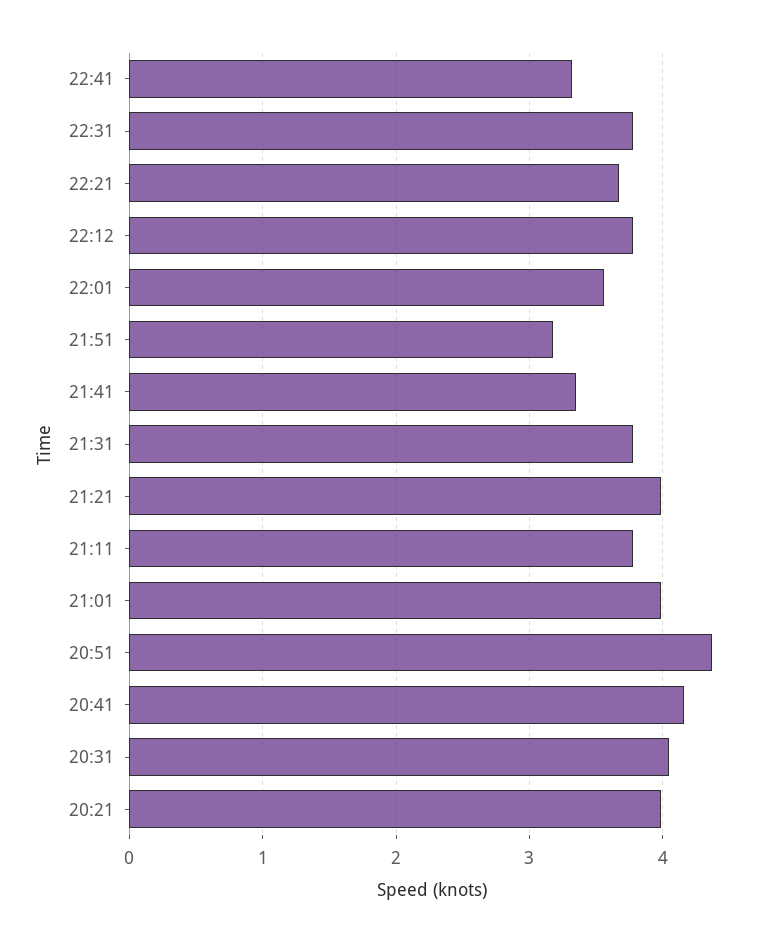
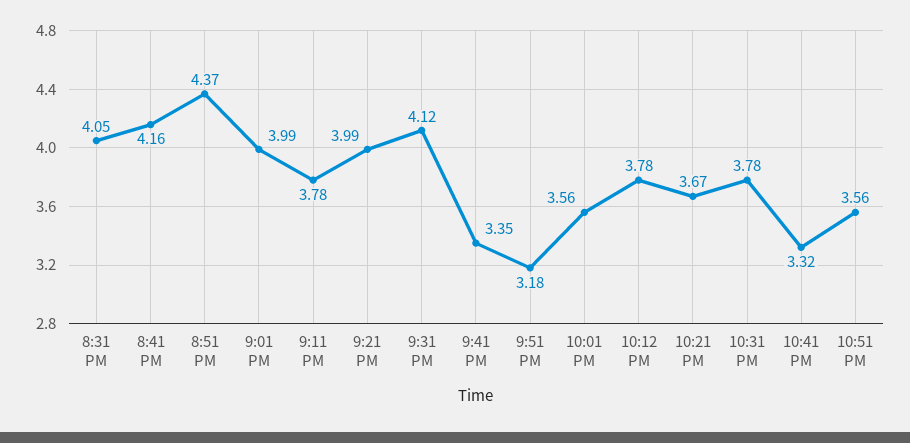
21:31: 3.8 -> 4.12
20:21: 4 -> none
10:51 PM: none -> 3.56

